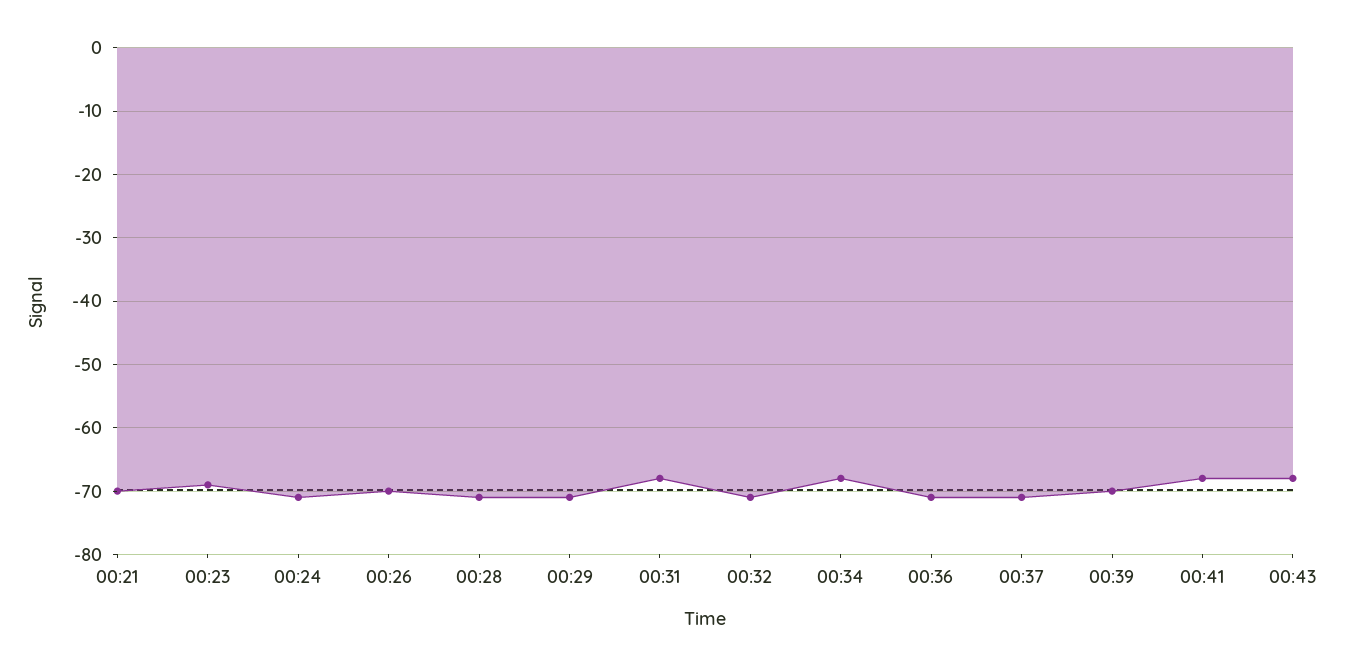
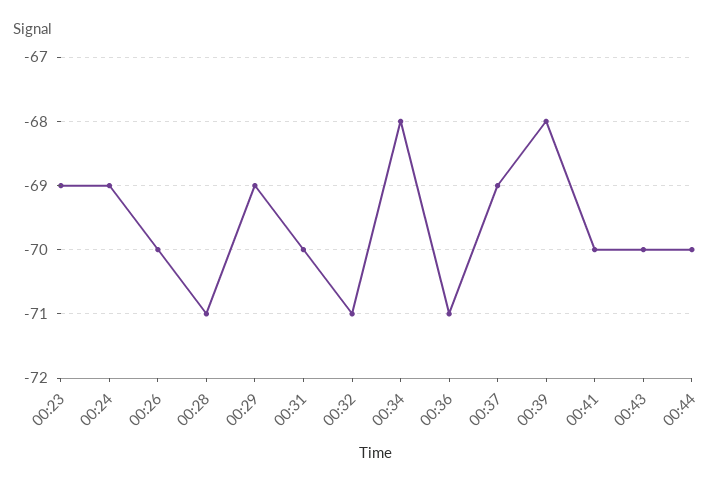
00:21: -70 -> none
00:24: -71 -> -69
00:29: -71 -> -69
00:31: -68 -> -70
00:37: -71 -> -69
00:39: -70 -> -68
00:41: -68 -> -70
00:43: -68 -> -70
00:44: none -> -70

